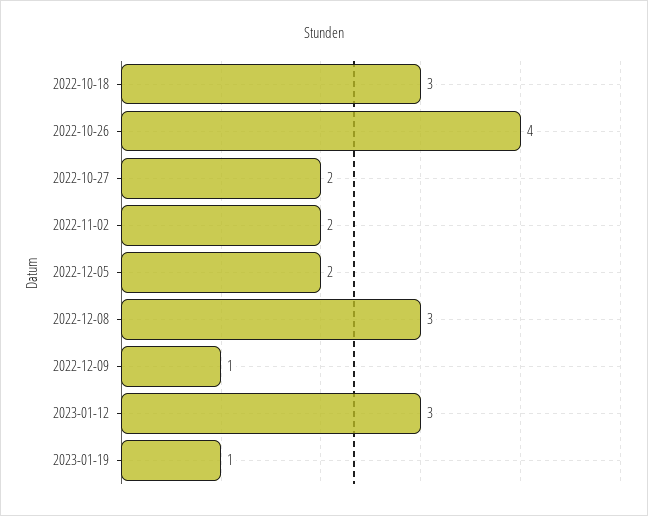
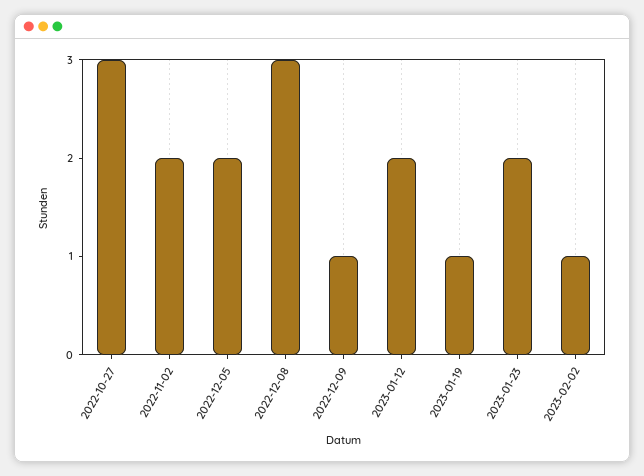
2022-10-18: 3 -> none
2022-10-26: 4 -> none
2022-10-27: 2 -> 3
2023-01-12: 3 -> 2
2023-01-23: none -> 2
2023-02-02: none -> 1

